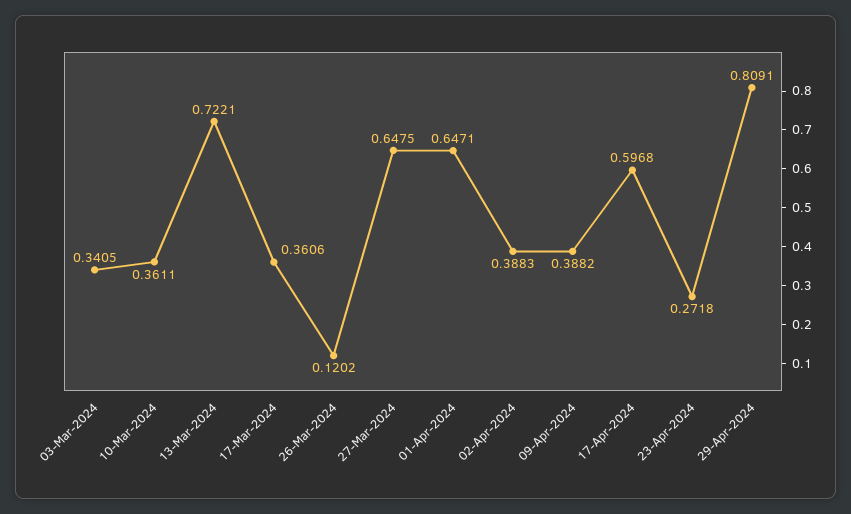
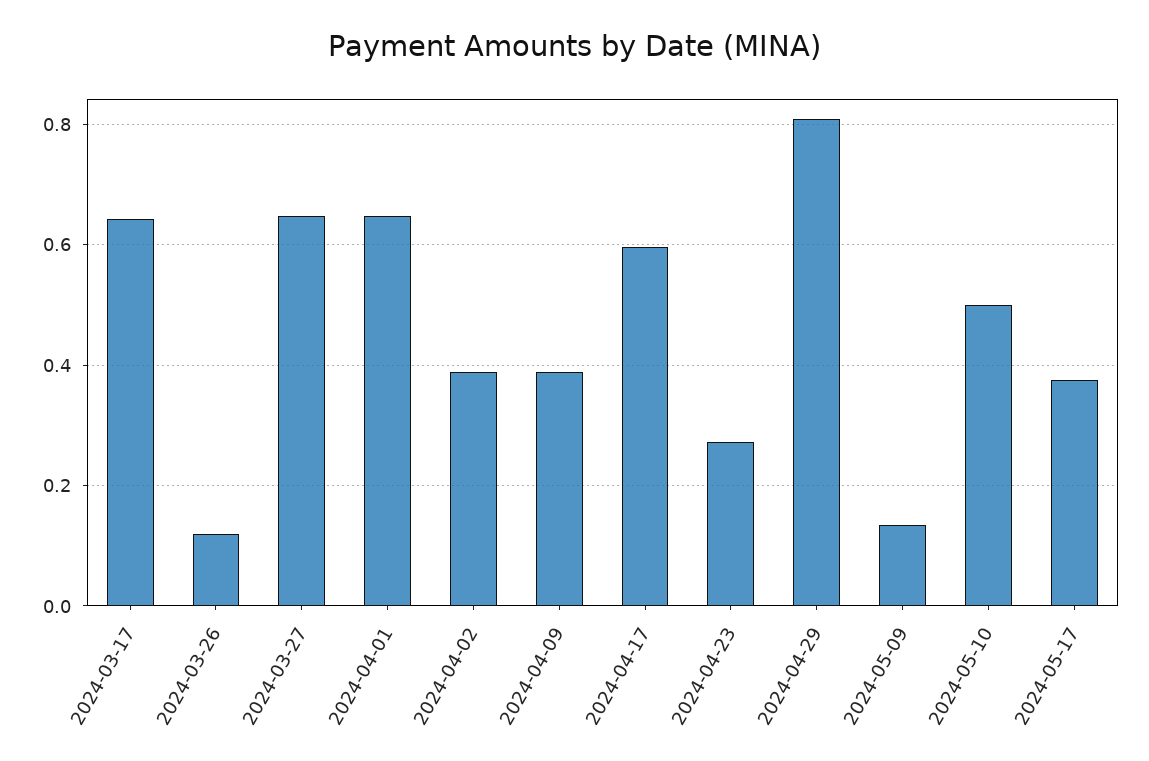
03-Mar-2024: 0.3405 -> none
10-Mar-2024: 0.3611 -> none
13-Mar-2024: 0.7221 -> none
17-Mar-2024: 0.3606 -> 0.64
2024-05-09: none -> 0.14
2024-05-10: none -> 0.5
2024-05-17: none -> 0.38

